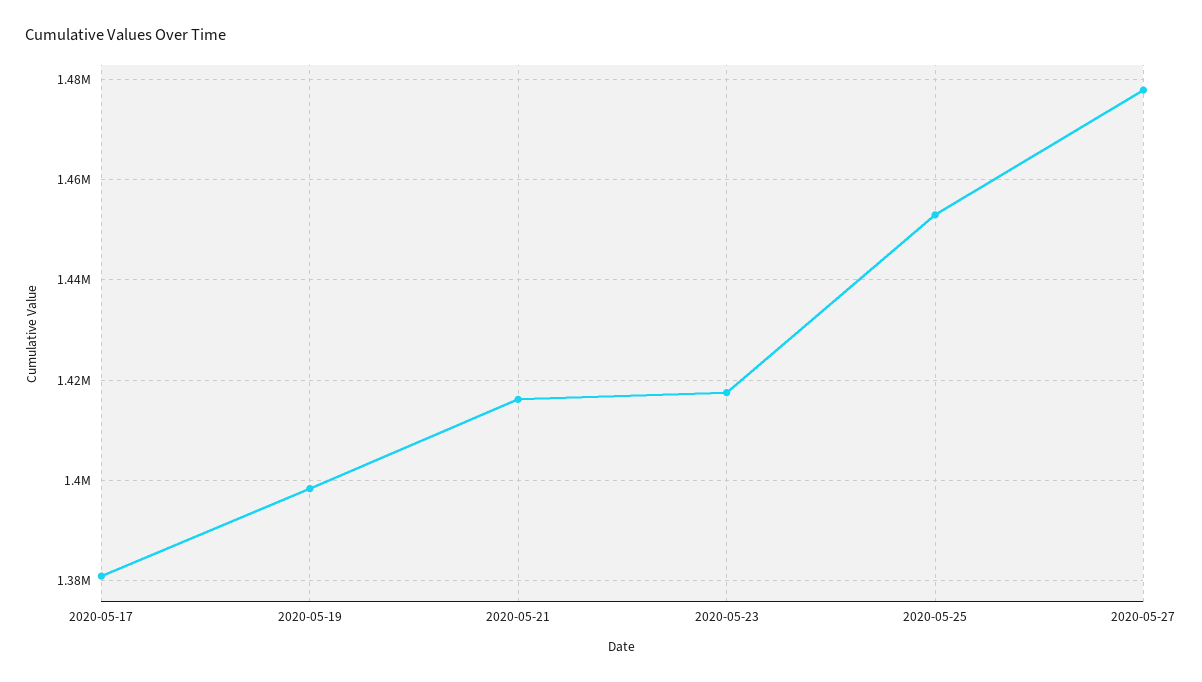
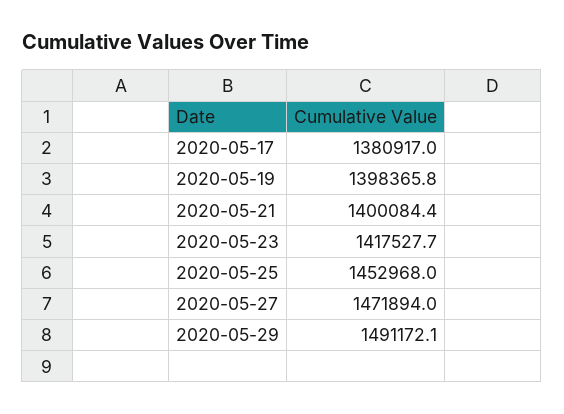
2020-05-21: 1416000 -> 1400084.4
2020-05-27: 1478000 -> 1471894
2020-05-29: none -> 1491172.1

